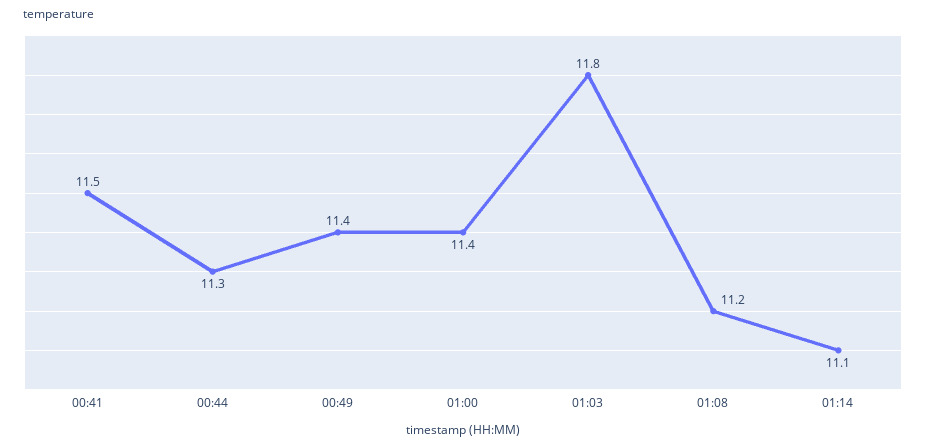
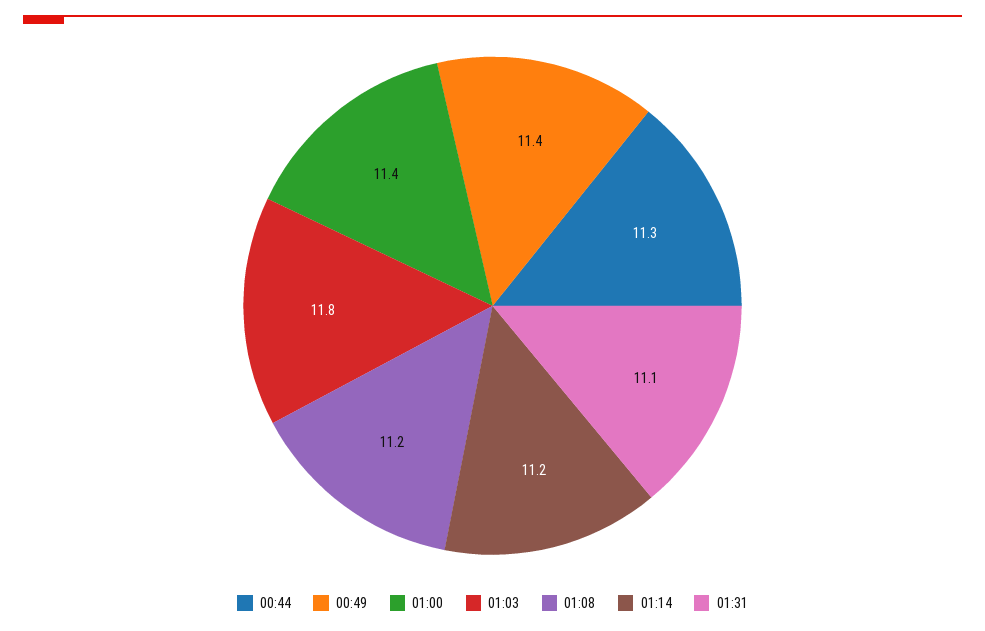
00:41: 11.5 -> none
01:14: 11.1 -> 11.2
01:31: none -> 11.1

